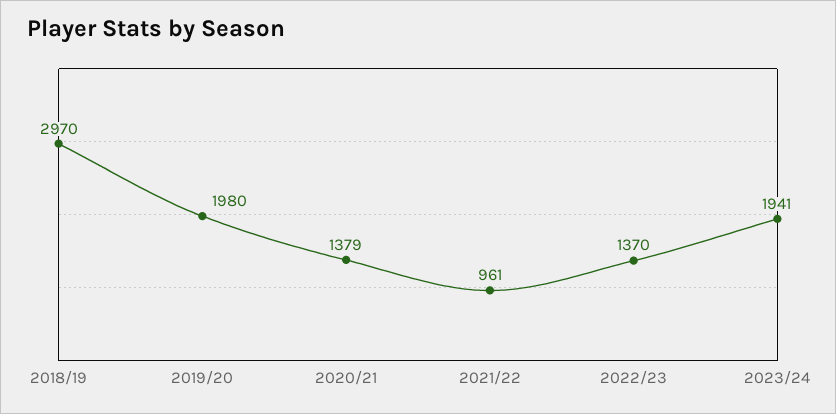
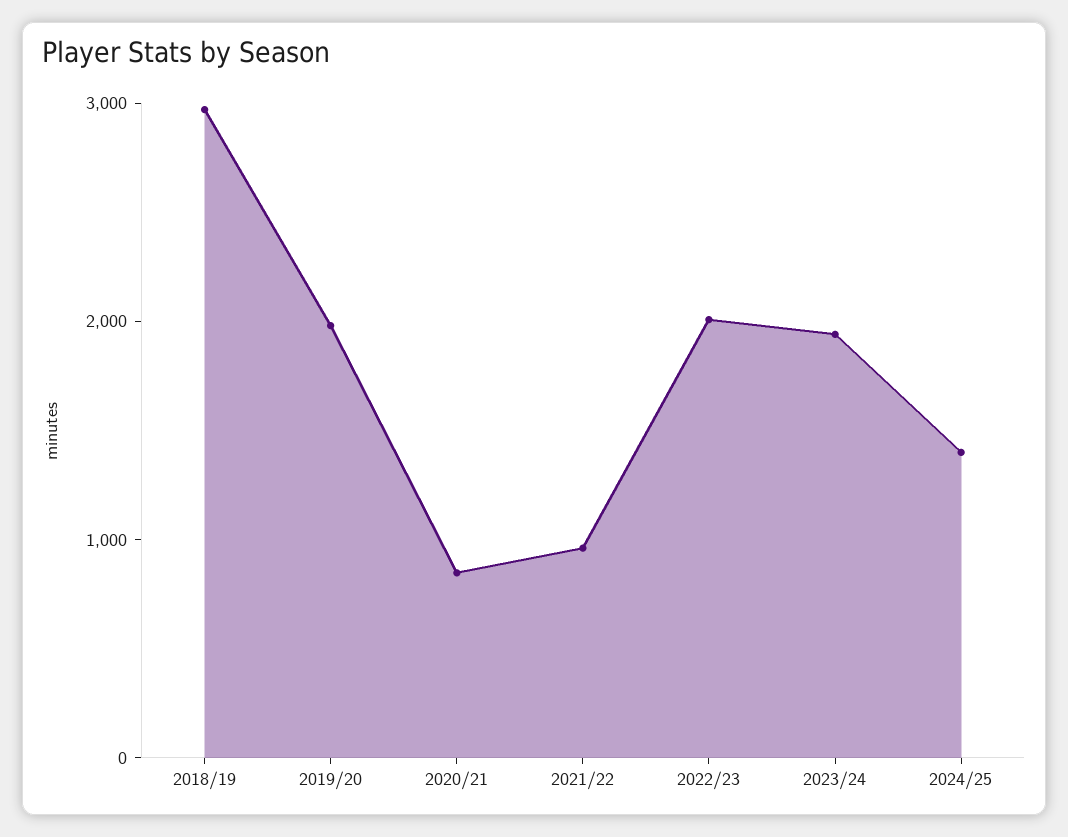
2020/21: 1379 -> 800
2022/23: 1370 -> 2000
2024/25: none -> 1400

